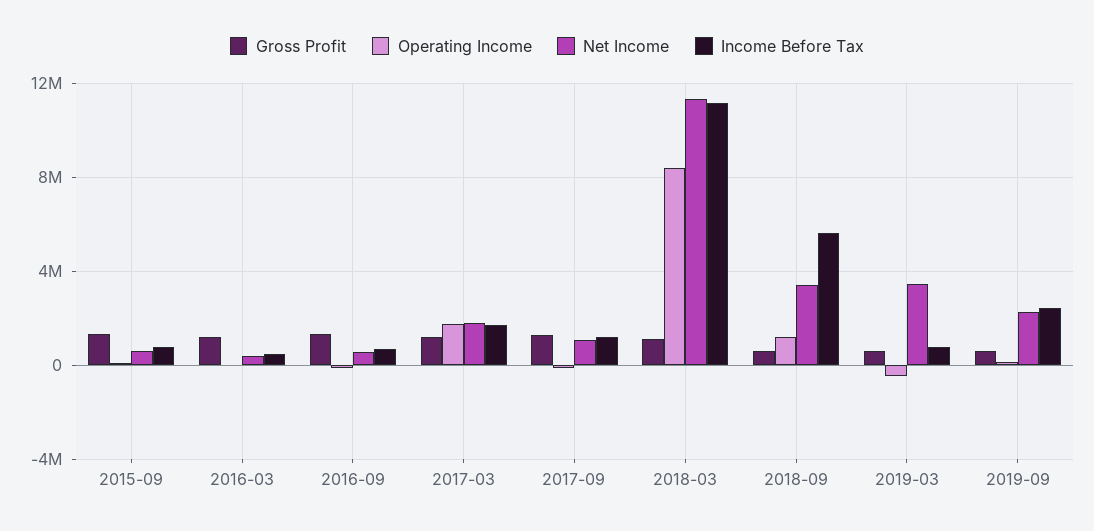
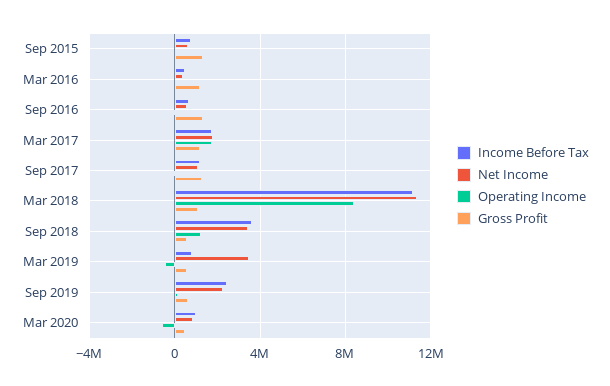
Income Before Tax, 2018-09: 5500000 -> 3500000
Income Before Tax, Mar 2020: none -> 1000000
Net Income, Mar 2020: none -> 1000000
Operating Income, Mar 2020: none -> -500000
Gross Profit, Mar 2020: none -> 500000

